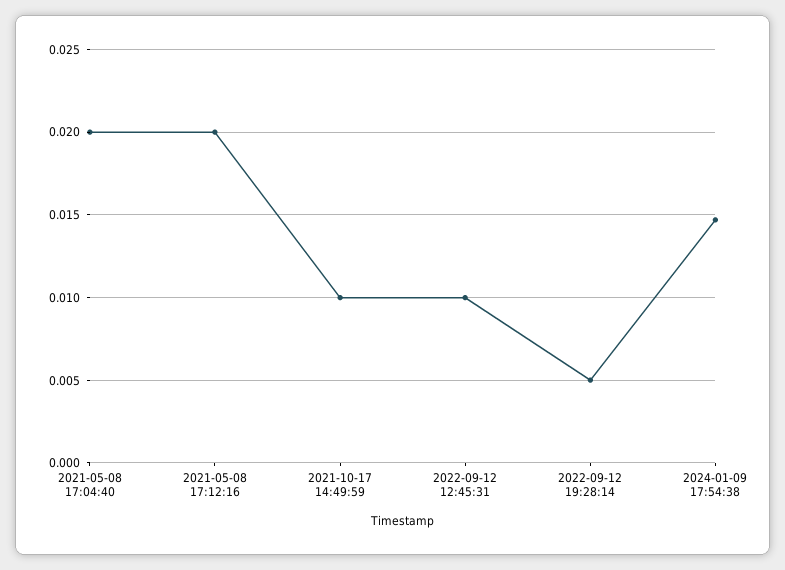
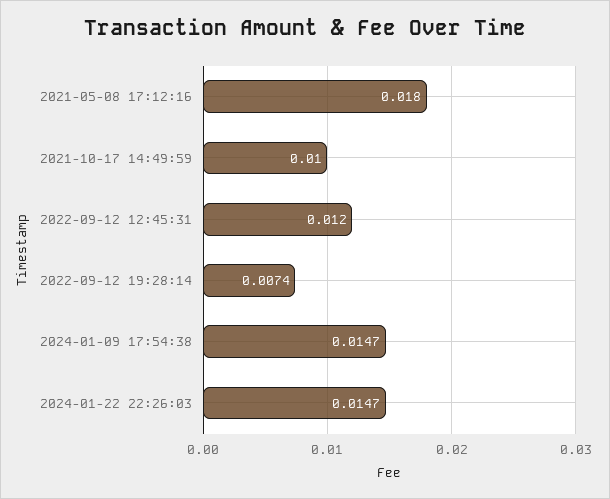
2021-05-08 17:04:40: 0.02 -> none
2021-05-08 17:12:16: 0.02 -> 0.018
2022-09-12 12:45:31: 0.01 -> 0.012
2022-09-12 19:28:14: 0.005 -> 0.0074
2024-01-22 22:26:03: none -> 0.0147

